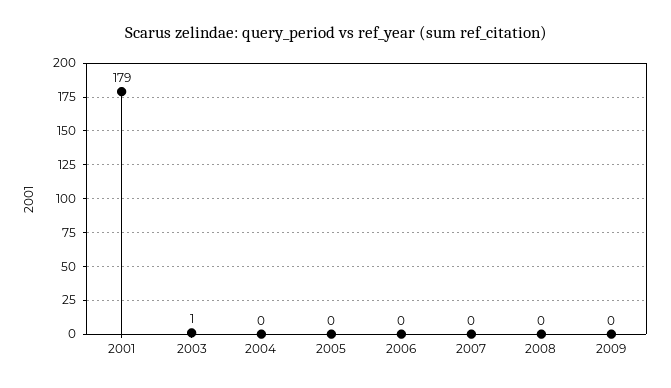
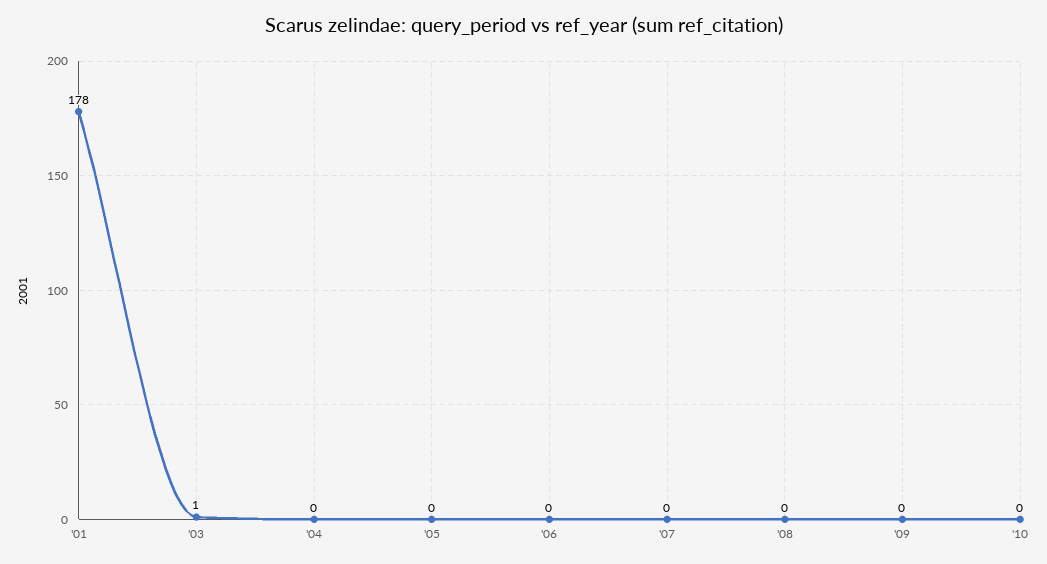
2001: 179 -> 178
'10: none -> 0

